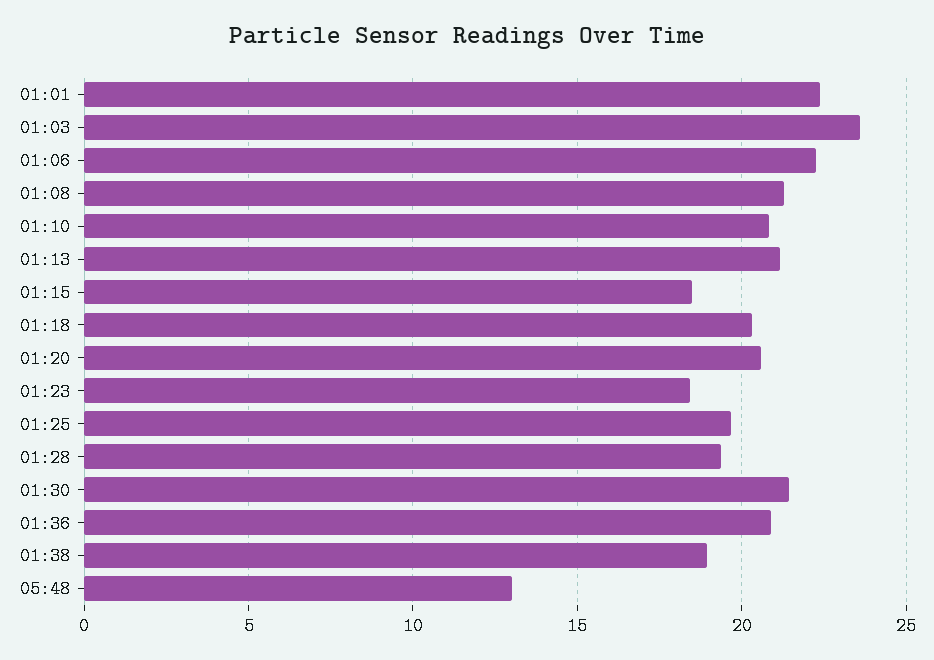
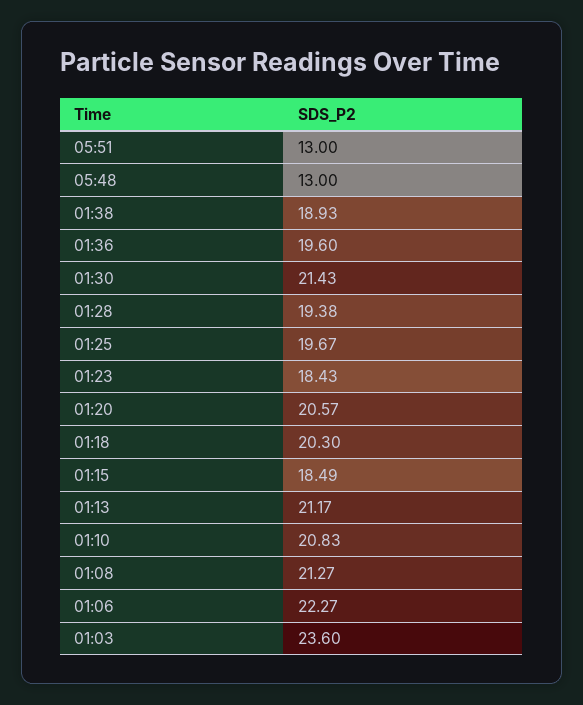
01:01: 22.5 -> none
01:36: 21 -> 19.6
05:51: none -> 13

